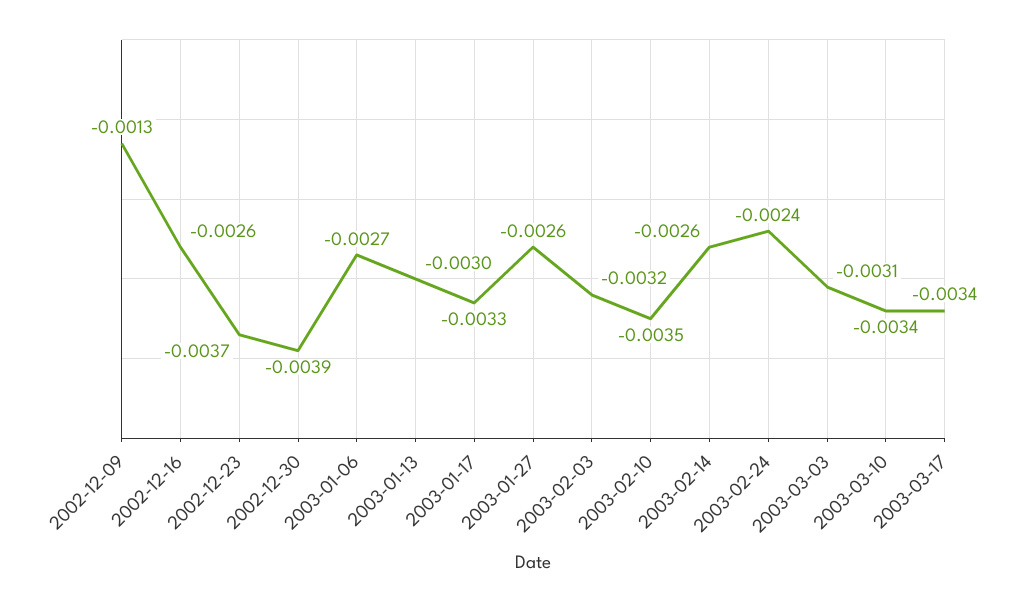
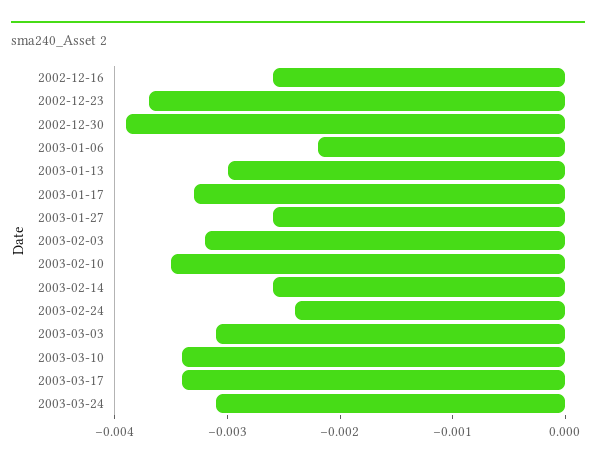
2002-12-09: -0.0013 -> none
2003-01-06: -0.0027 -> -0.0022
2003-03-24: none -> -0.0031

